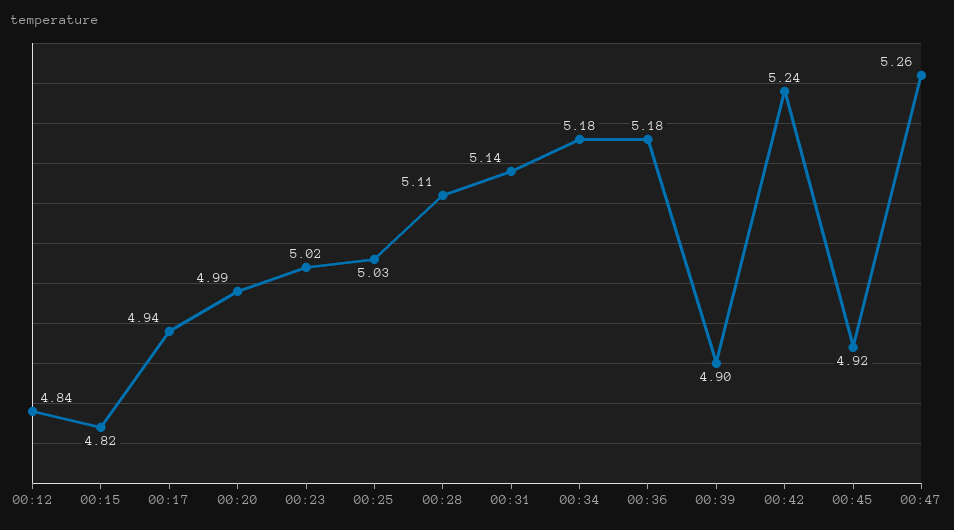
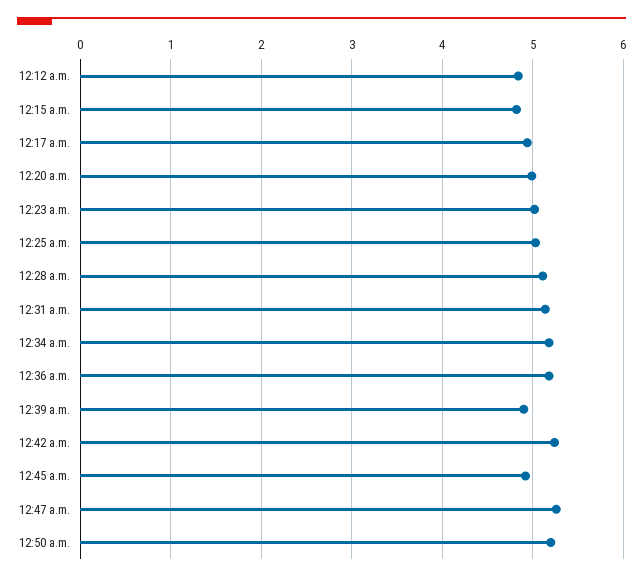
12:50 a.m.: none -> 5.2

